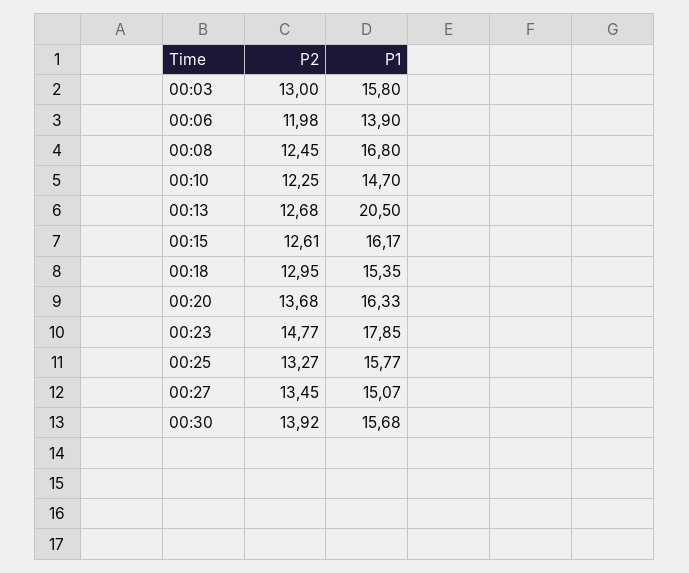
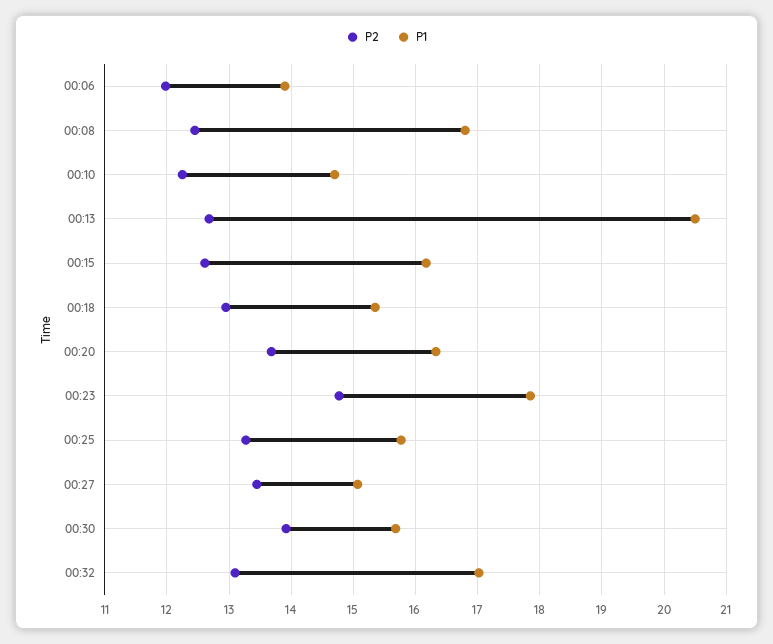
P2, 00:03: 13 -> none
P1, 00:03: 15.8 -> none
P2, 00:32: none -> 13.1
P1, 00:32: none -> 17

